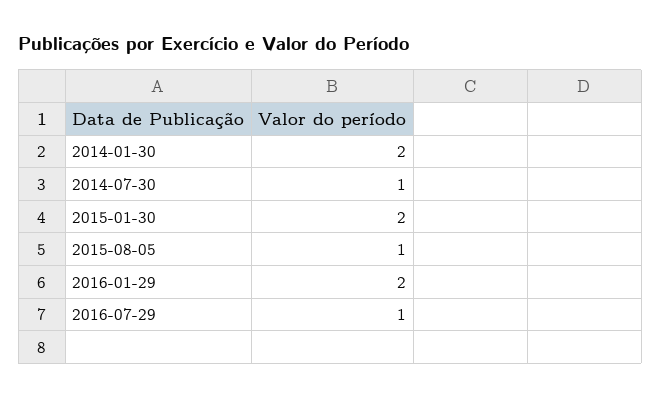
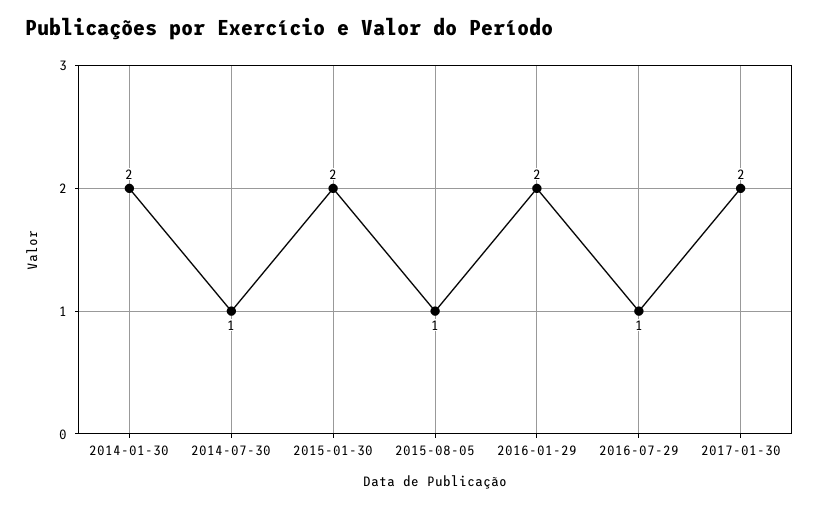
2017-01-30: none -> 2

